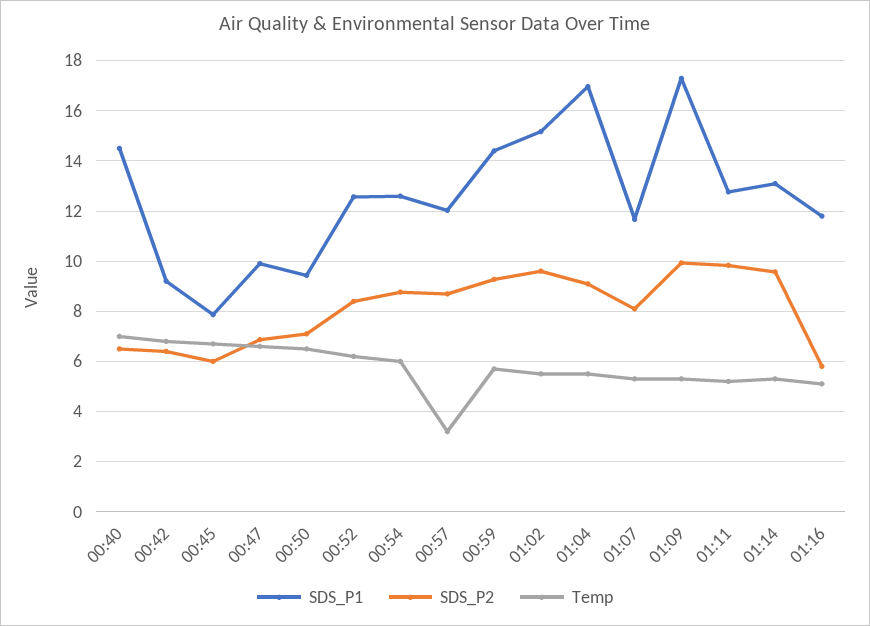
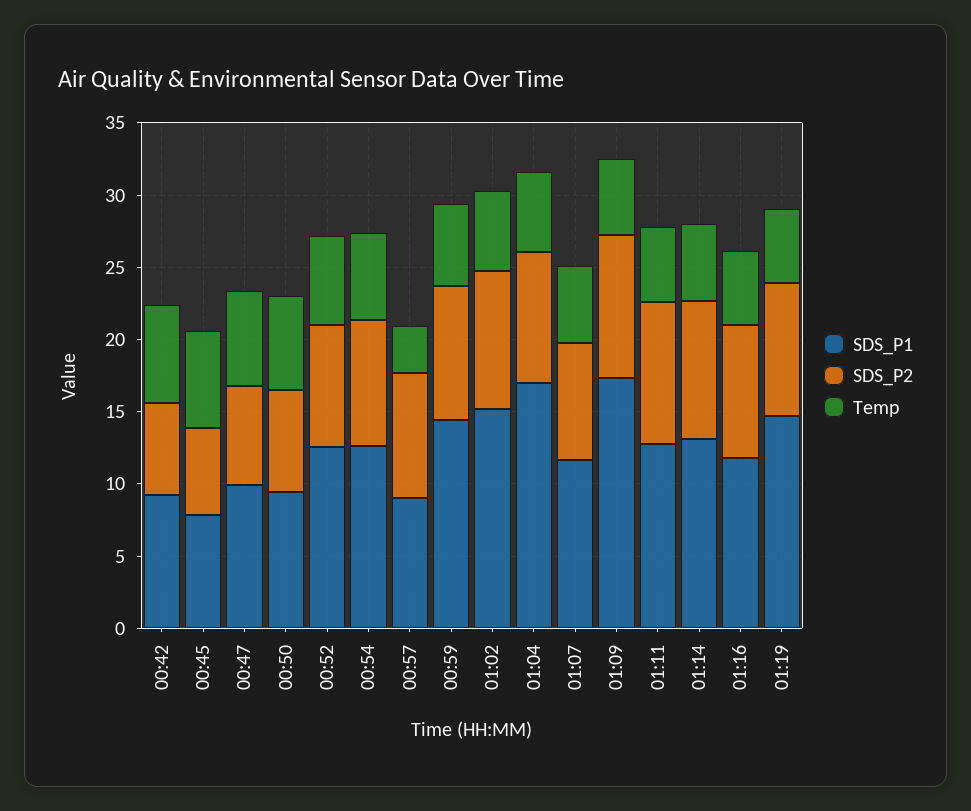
SDS_P1, 00:40: 14.5 -> none
SDS_P2, 00:40: 6.5 -> none
Temp, 00:40: 7 -> none
SDS_P1, 00:57: 12 -> 9
SDS_P2, 01:16: 5.75 -> 9
SDS_P1, 01:19: none -> 15
SDS_P2, 01:19: none -> 9
Temp, 01:19: none -> 5

